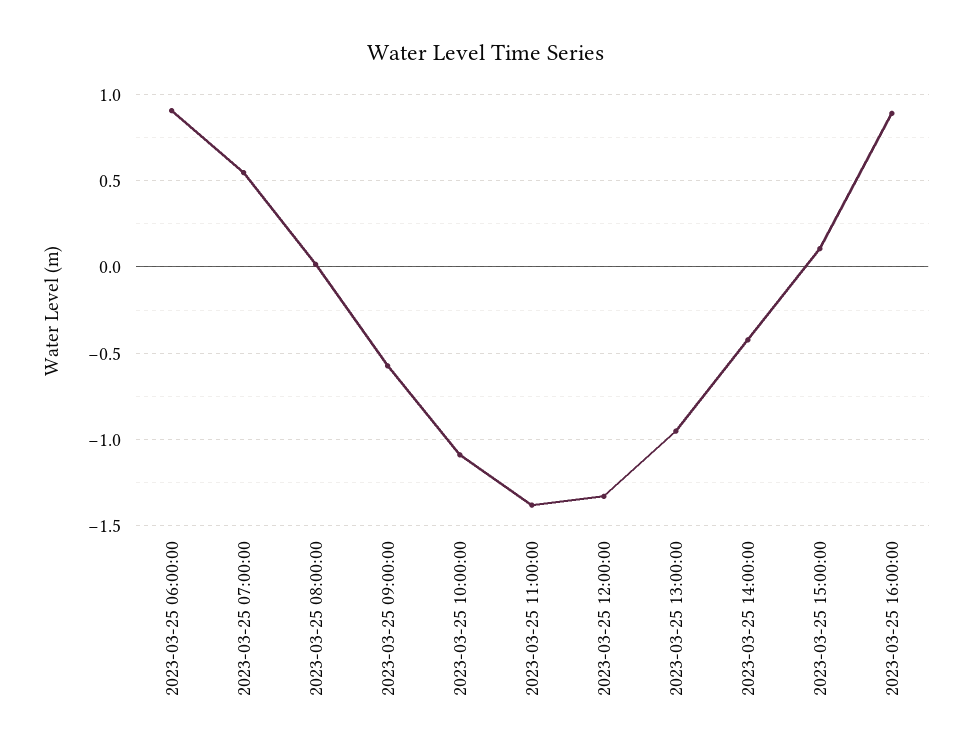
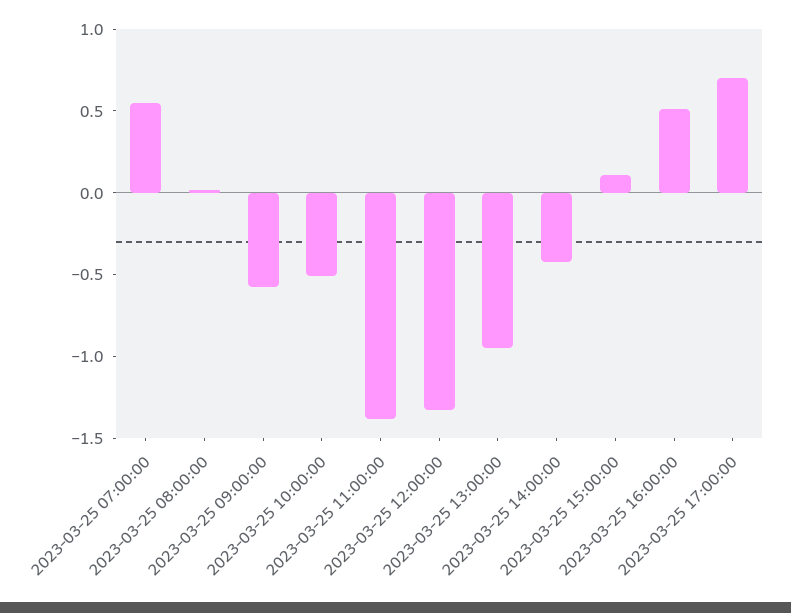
2023-03-25 06:00:00: 0.9 -> none
2023-03-25 10:00:00: -1.1 -> -0.5
2023-03-25 16:00:00: 0.9 -> 0.5
2023-03-25 17:00:00: none -> 0.7

